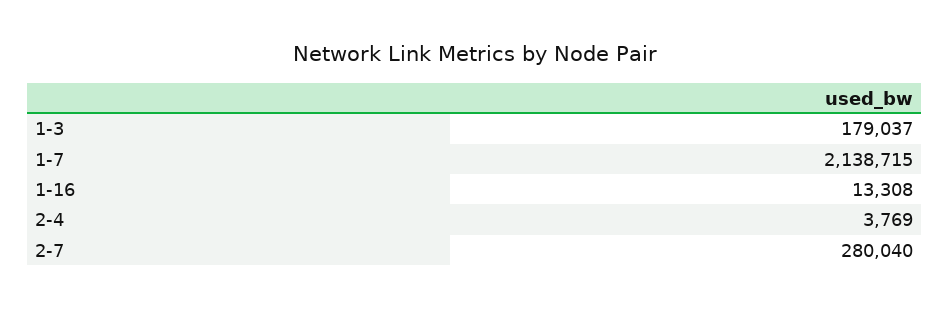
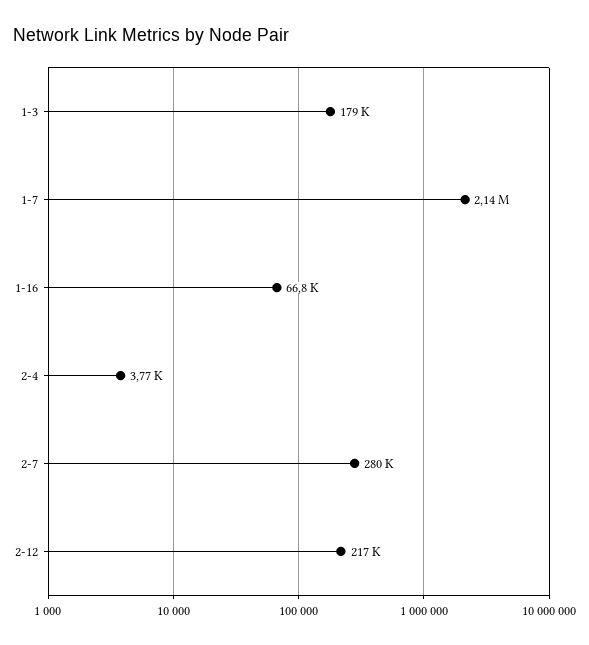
1-16: 13308 -> 66800
2-12: none -> 217000

